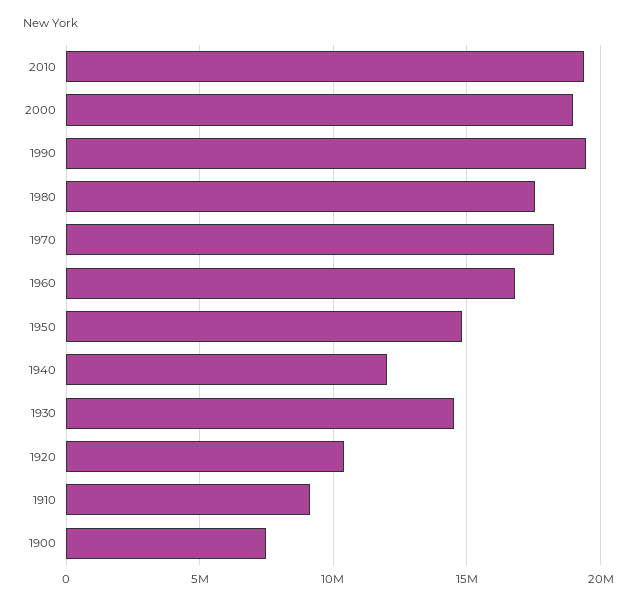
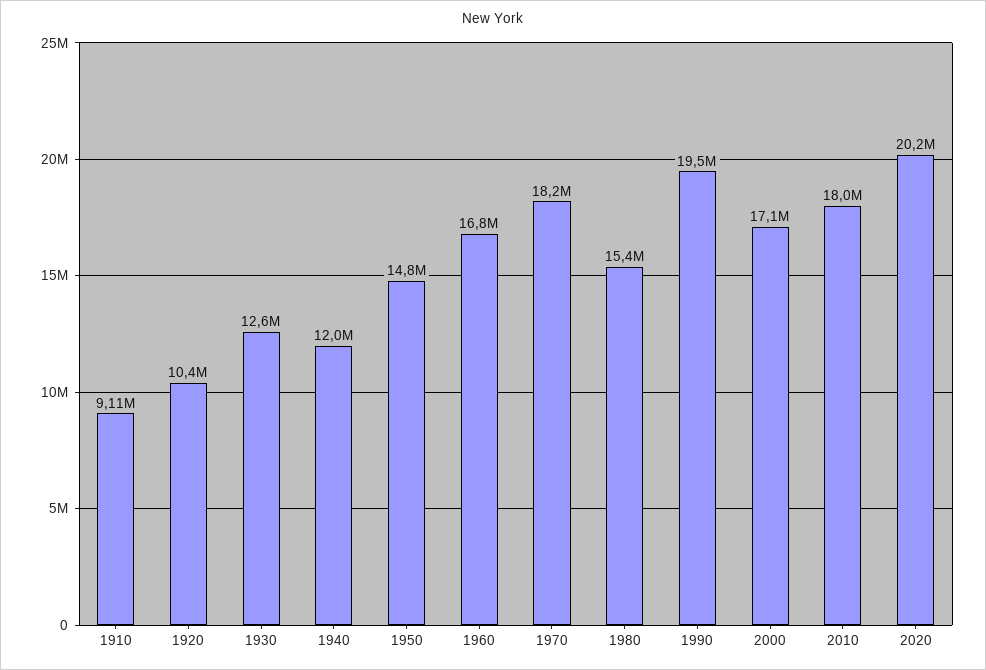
2010: 19500000 -> 18000000
2000: 19000000 -> 17100000
1980: 17500000 -> 15400000
1930: 14500000 -> 12600000
1900: 7500000 -> none
2020: none -> 20200000

